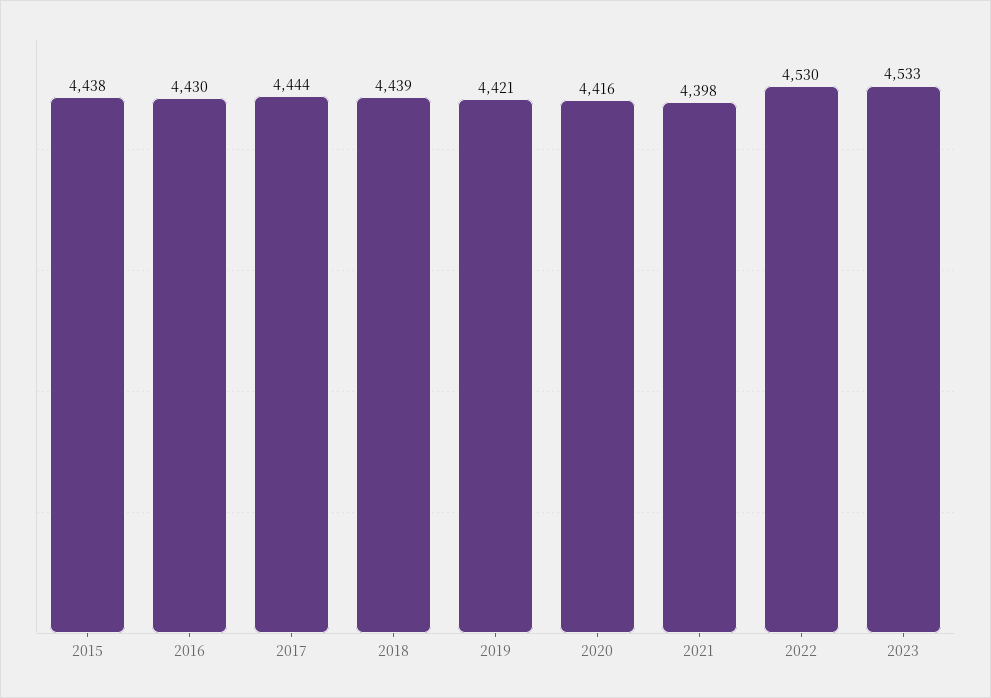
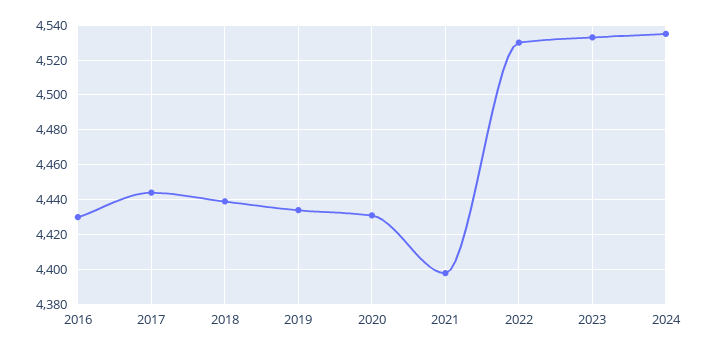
2015: 4438 -> none
2019: 4421 -> 4435
2020: 4416 -> 4430
2024: none -> 4535

